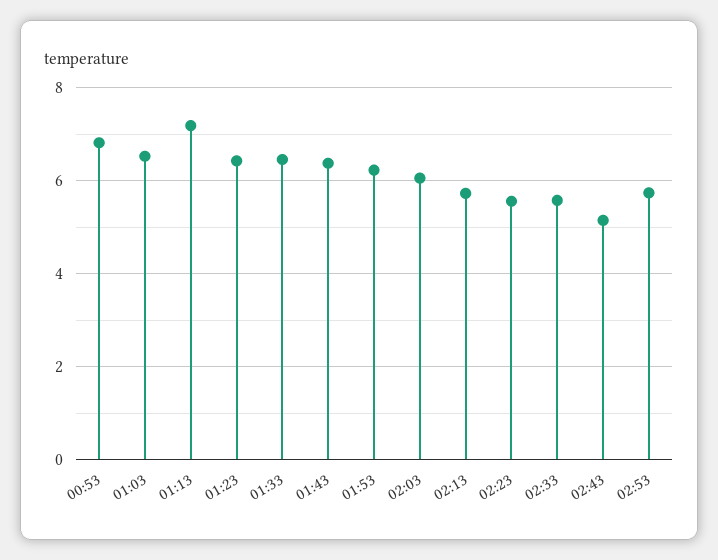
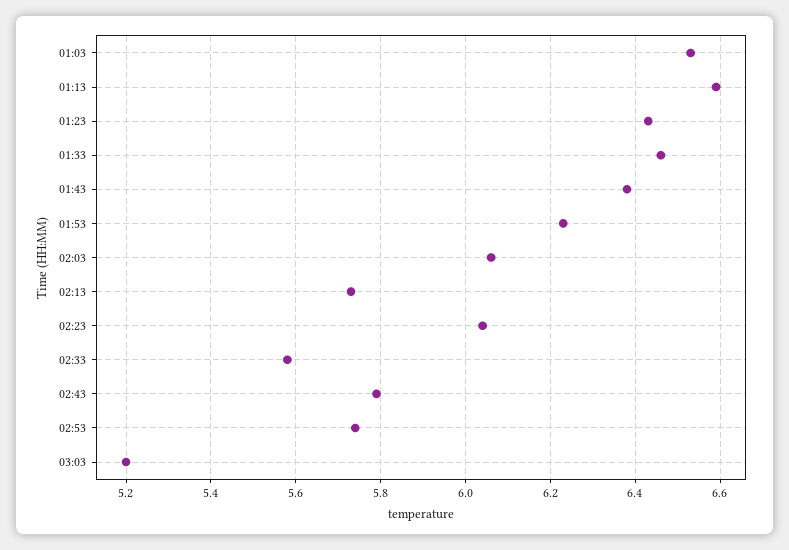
00:53: 6.8 -> none
01:13: 7.2 -> 6.6
02:23: 5.6 -> 6.05
02:43: 5.2 -> 5.8
03:03: none -> 5.2

